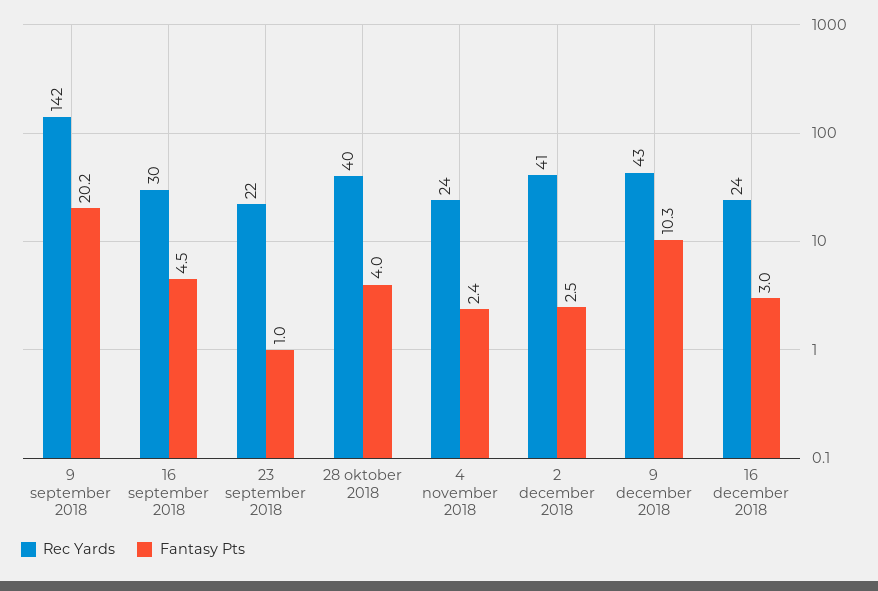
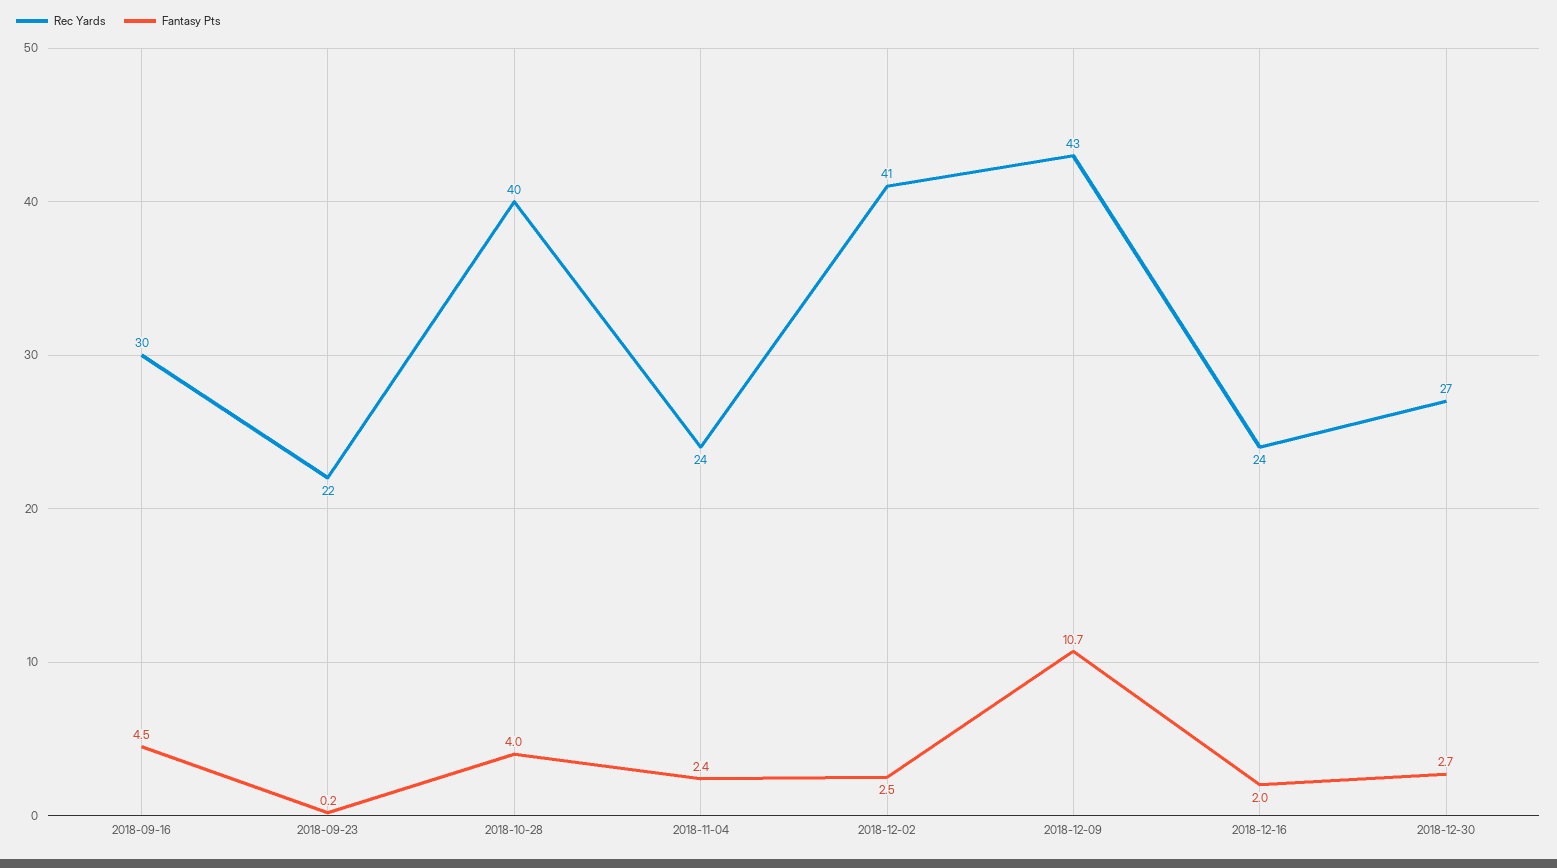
Rec Yards, 9 september 2018: 142 -> none
Fantasy Pts, 9 september 2018: 20.2 -> none
Fantasy Pts, 23 september 2018: 1 -> 0.2
Fantasy Pts, 9 december 2018: 10.3 -> 10.7
Fantasy Pts, 16 december 2018: 3 -> 2
Rec Yards, 2018-12-30: none -> 27
Fantasy Pts, 2018-12-30: none -> 2.7

